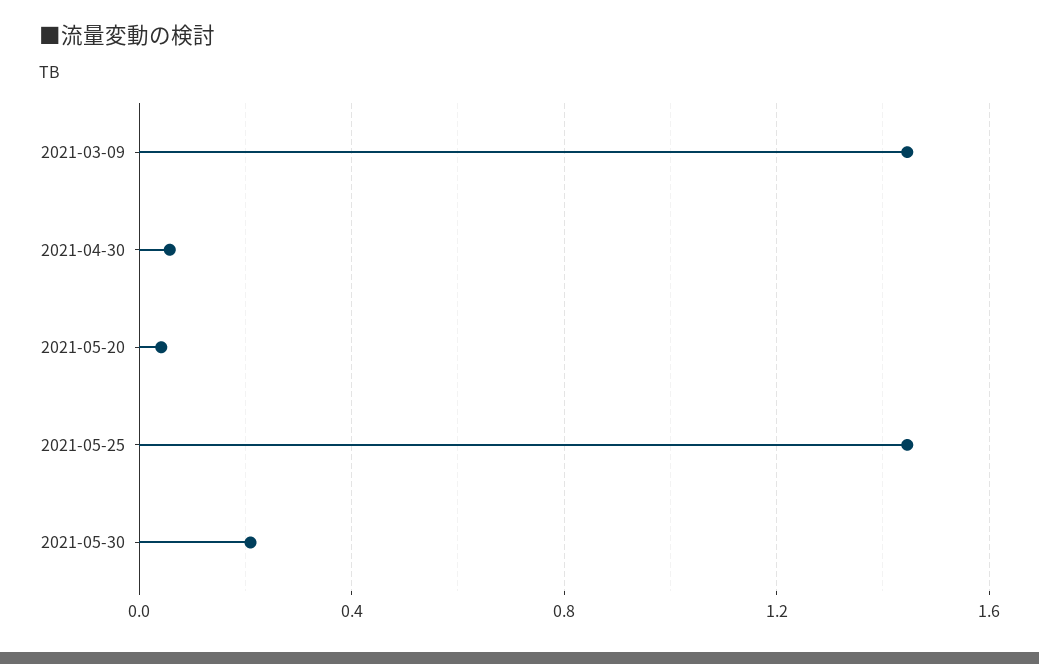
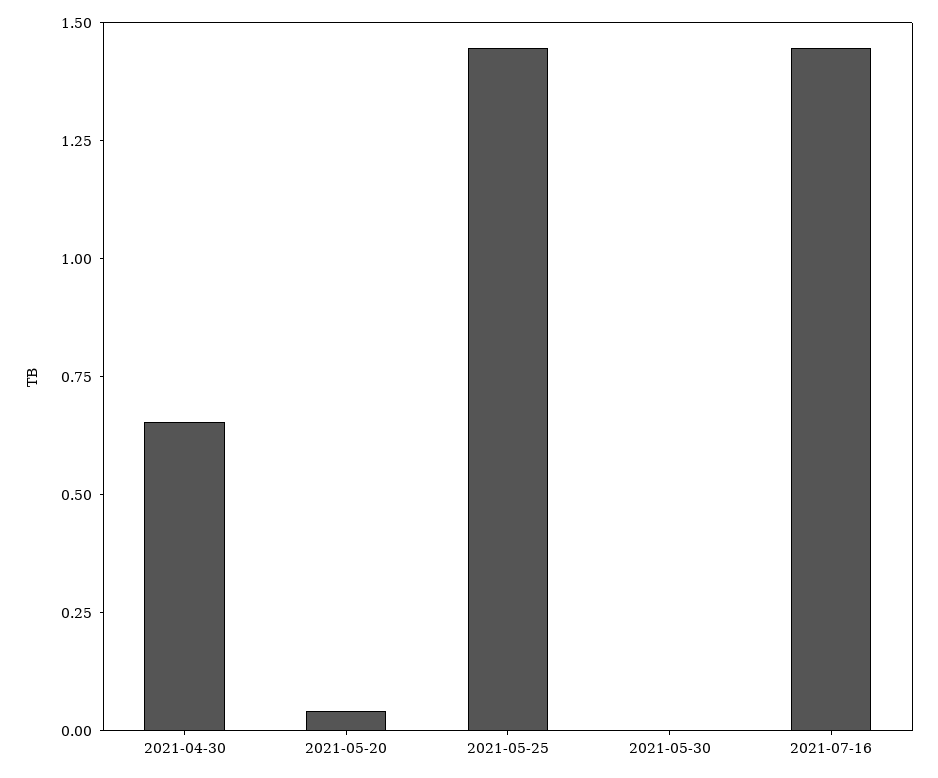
2021-03-09: 1.45 -> none
2021-04-30: 0.05 -> 0.65
2021-05-30: 0.2 -> 0
2021-07-16: none -> 1.45

